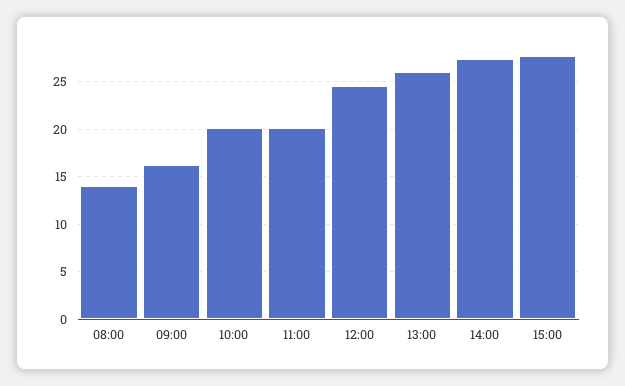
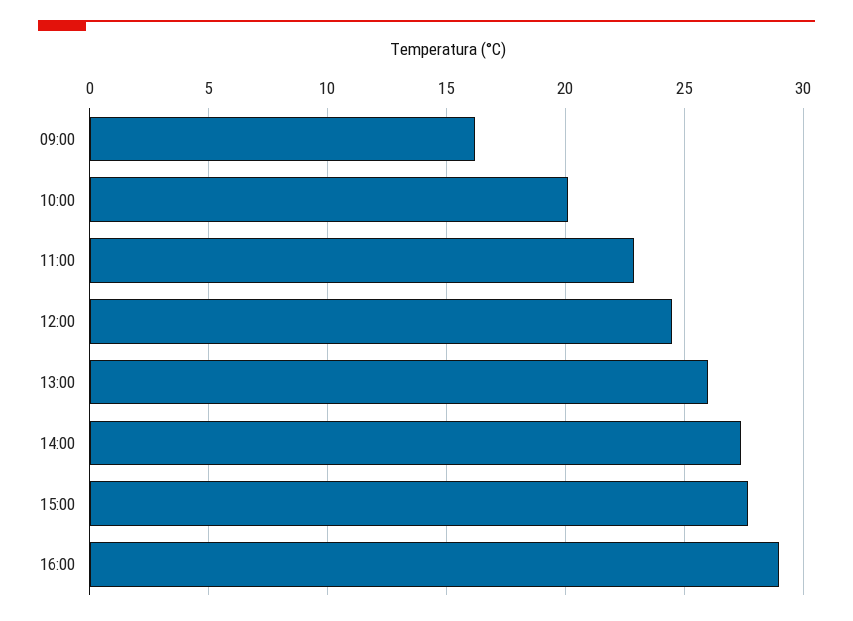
08:00: 14 -> none
11:00: 20 -> 23
16:00: none -> 29

